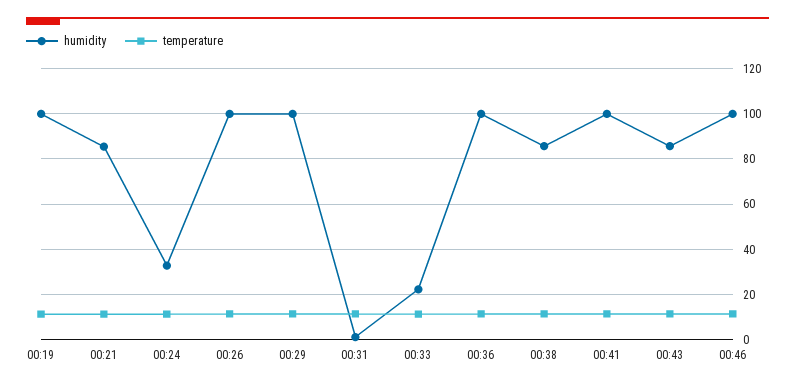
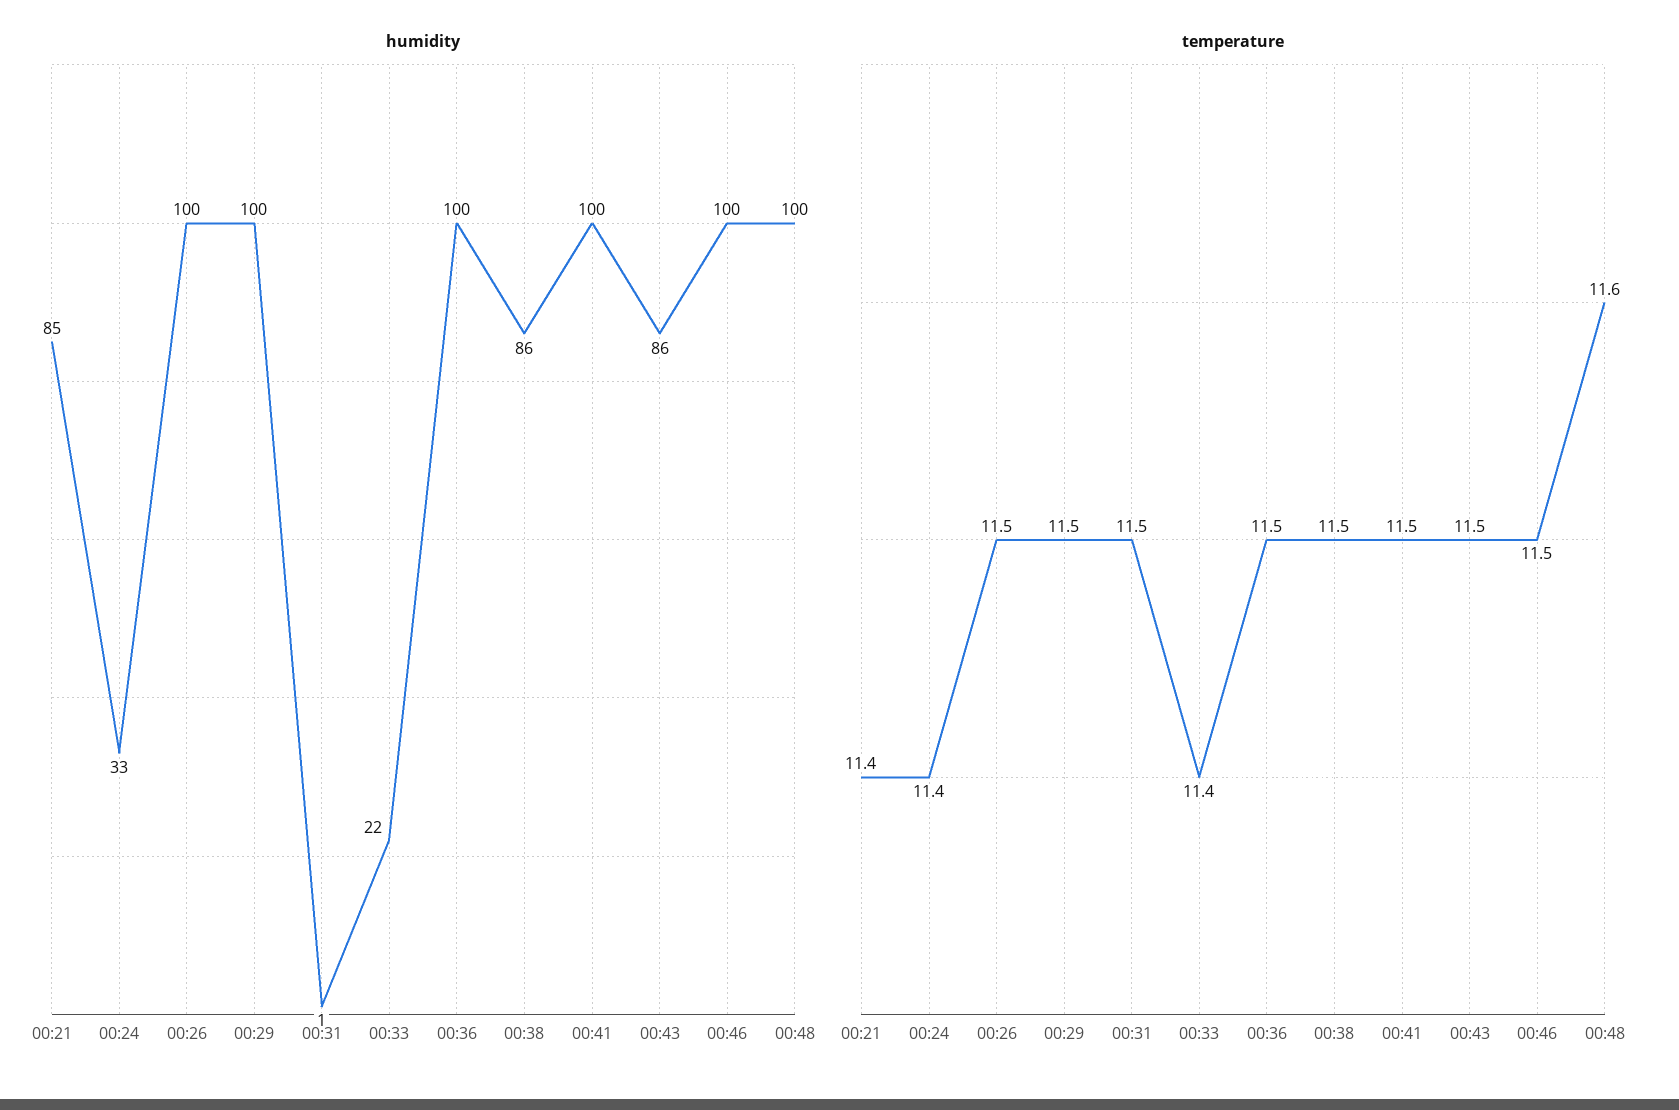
humidity, 00:19: 100 -> none
temperature, 00:19: 10 -> none
humidity, 00:48: none -> 100
temperature, 00:48: none -> 11.6

